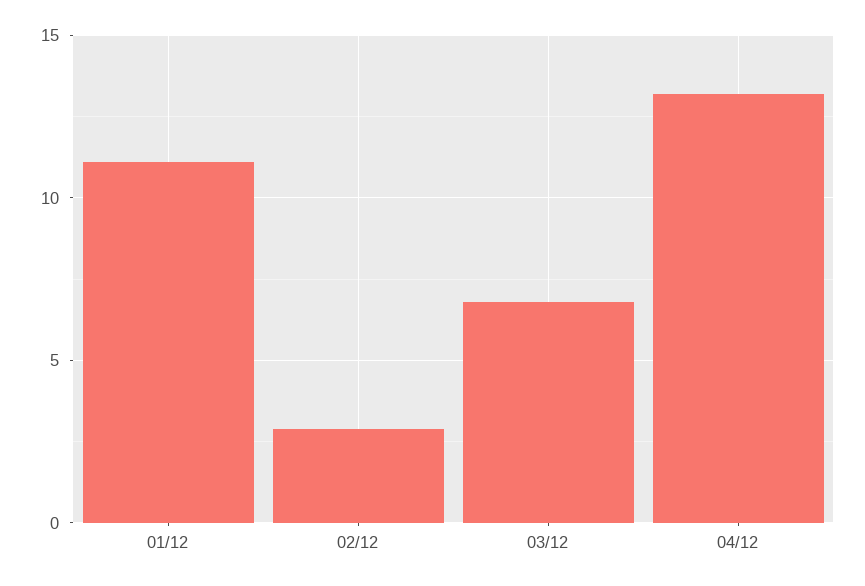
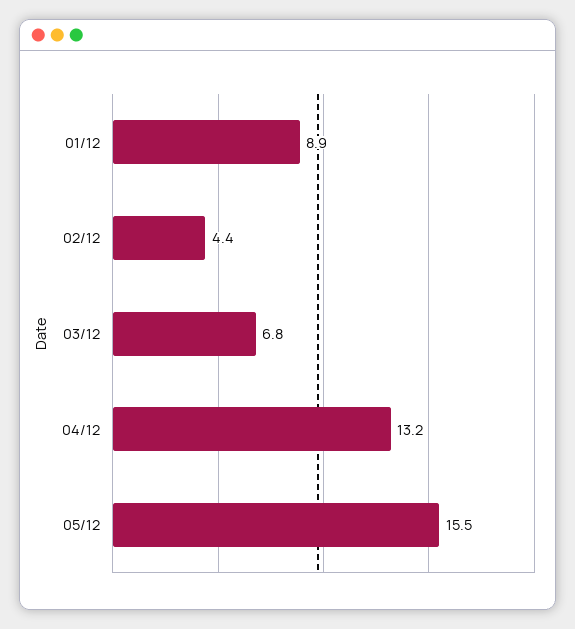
01/12: 11 -> 8.9
02/12: 3 -> 4.4
05/12: none -> 15.5

